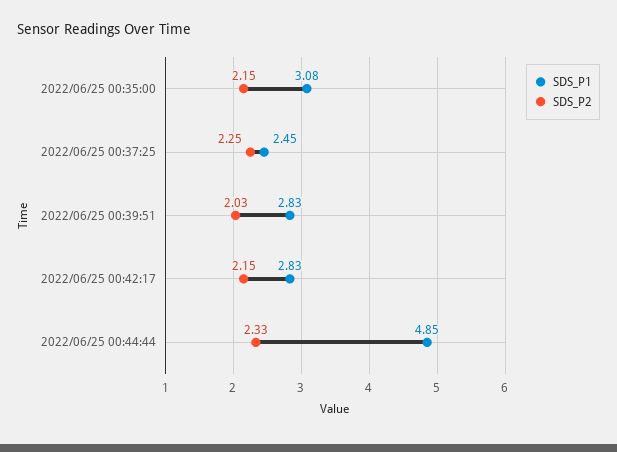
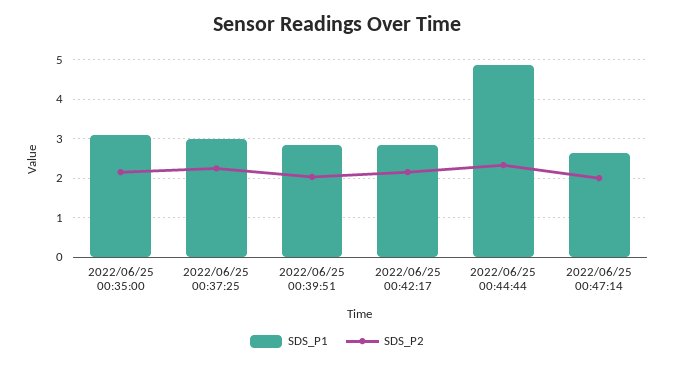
SDS_P1, 2022/06/25 00:37:25: 2.45 -> 3
SDS_P1, 2022/06/25 00:47:14: none -> 2.6
SDS_P2, 2022/06/25 00:47:14: none -> 2

